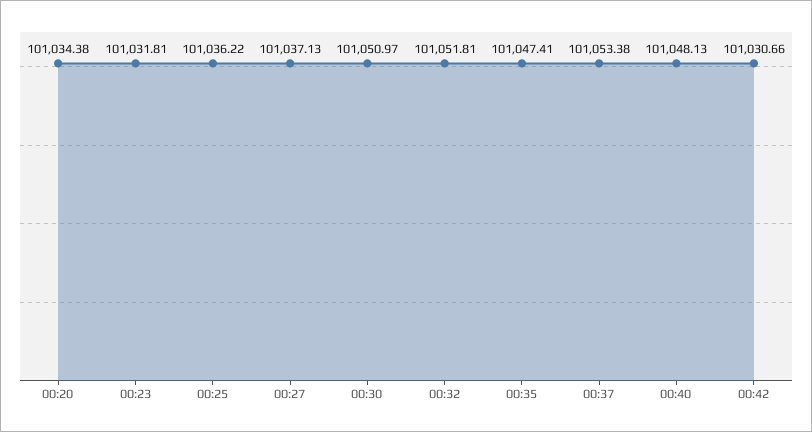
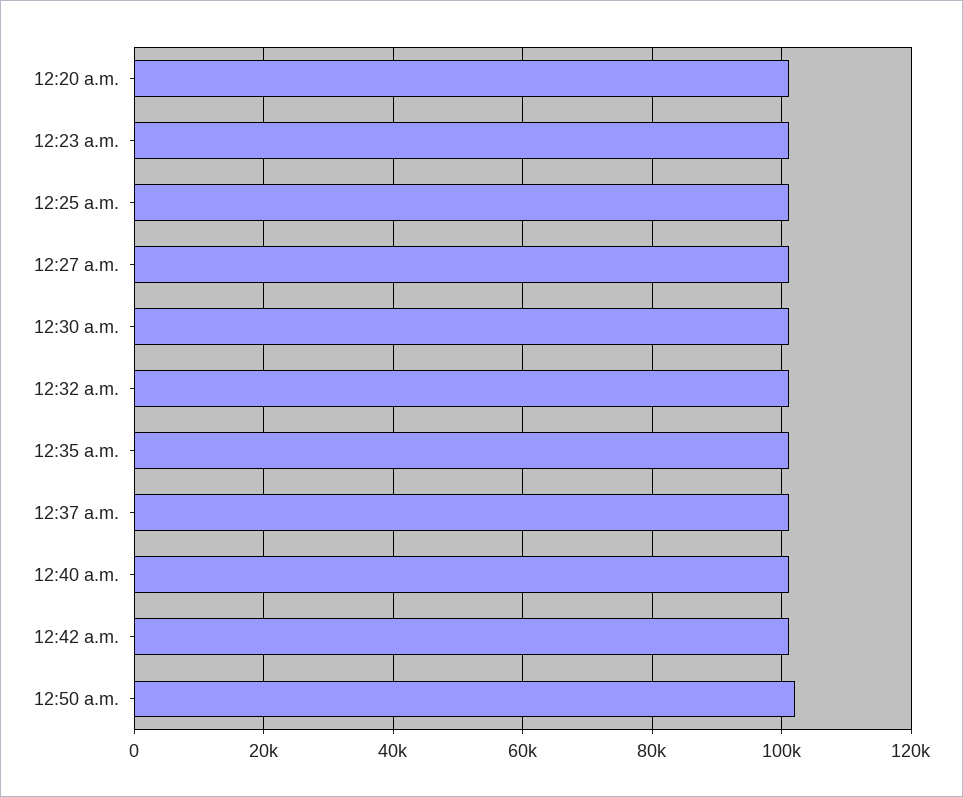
12:50 a.m.: none -> 102000

